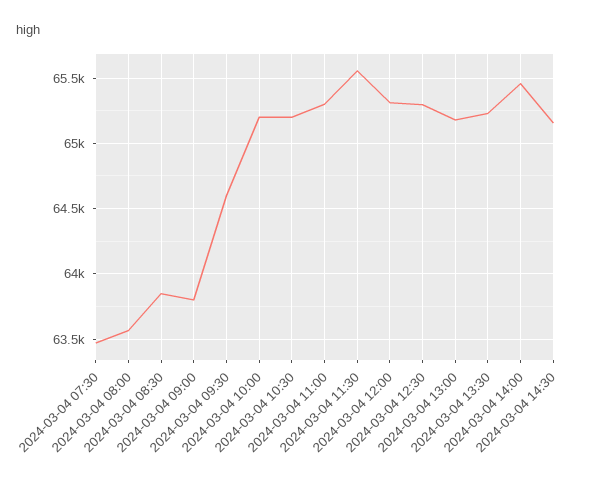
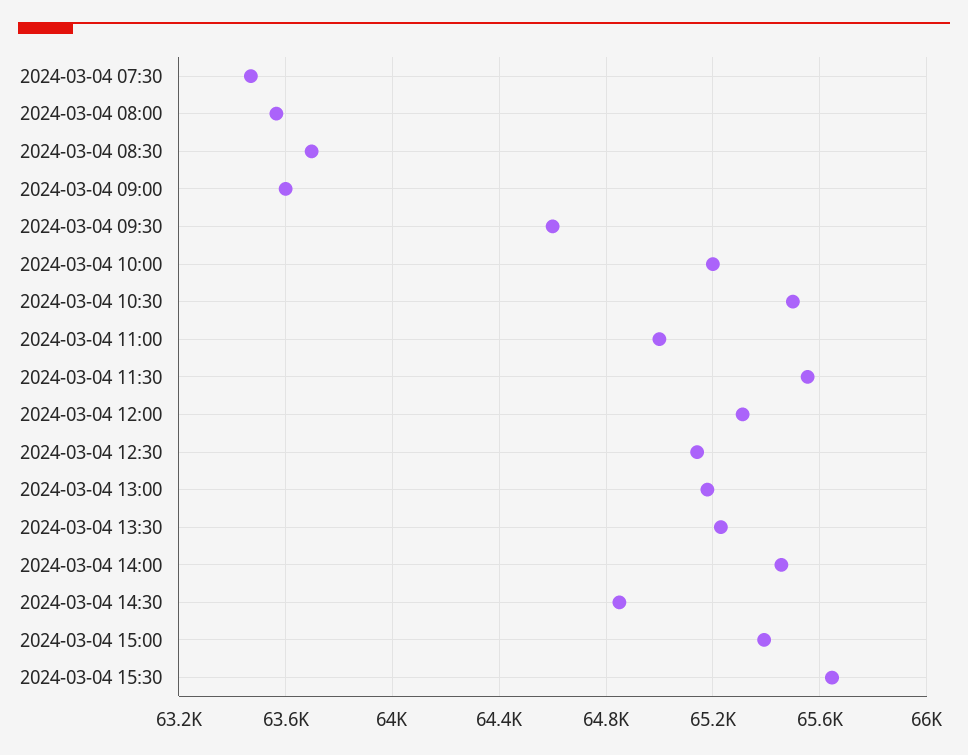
2024-03-04 08:30: 63850 -> 63700
2024-03-04 09:00: 63800 -> 63600
2024-03-04 10:30: 65200 -> 65500
2024-03-04 11:00: 65300 -> 65000
2024-03-04 12:30: 65300 -> 65150
2024-03-04 14:30: 65150 -> 64850
2024-03-04 15:00: none -> 65400
2024-03-04 15:30: none -> 65650

